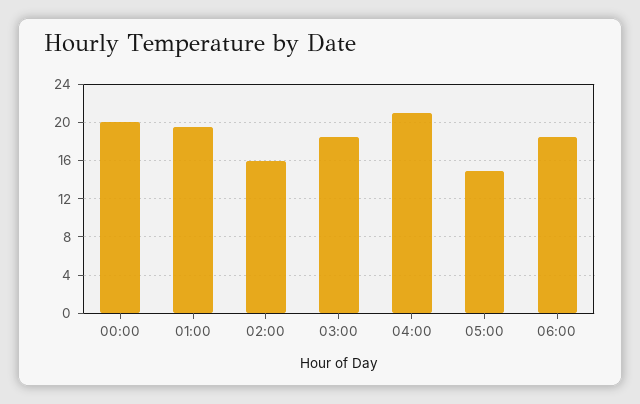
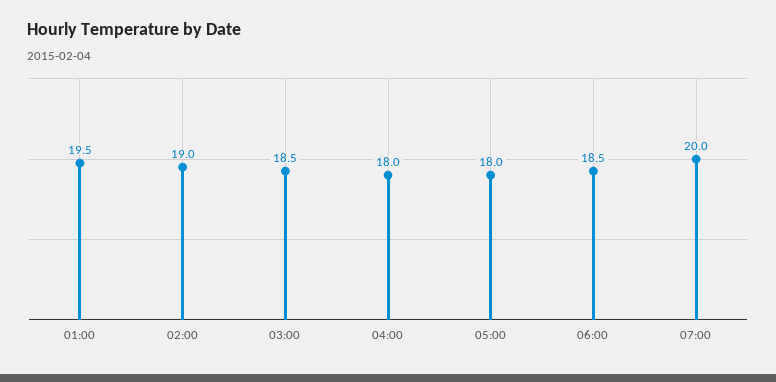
00:00: 20 -> none
02:00: 16 -> 19
04:00: 21 -> 18
05:00: 15 -> 18
07:00: none -> 20

